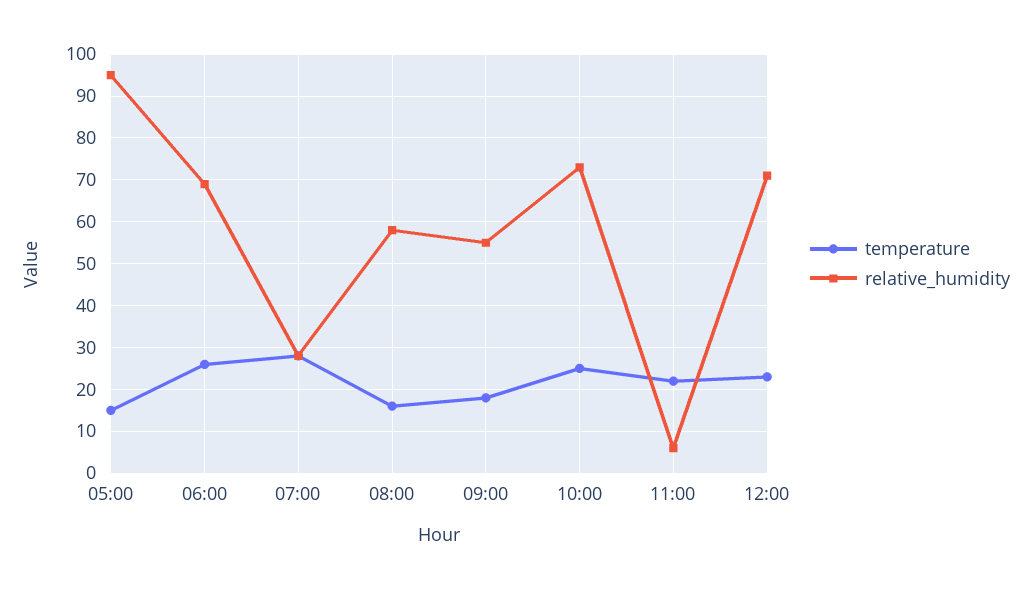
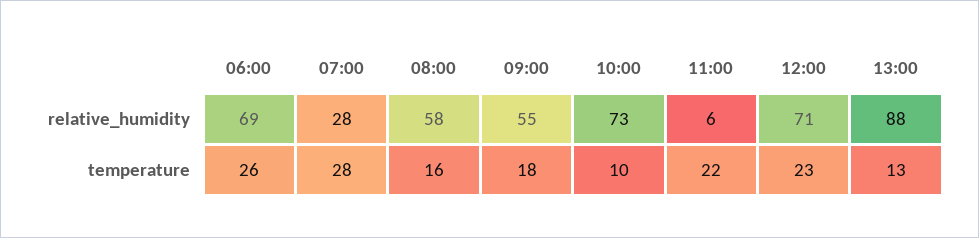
temperature, 05:00: 15 -> none
relative_humidity, 05:00: 95 -> none
temperature, 10:00: 25 -> 10
relative_humidity, 13:00: none -> 88
temperature, 13:00: none -> 13

